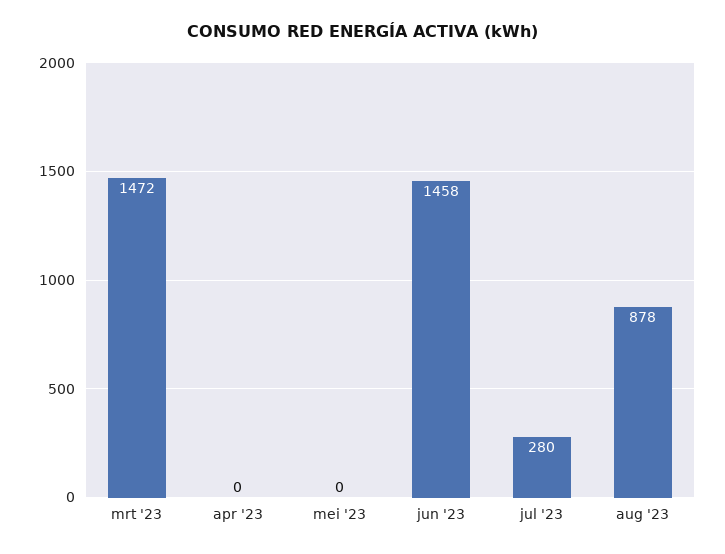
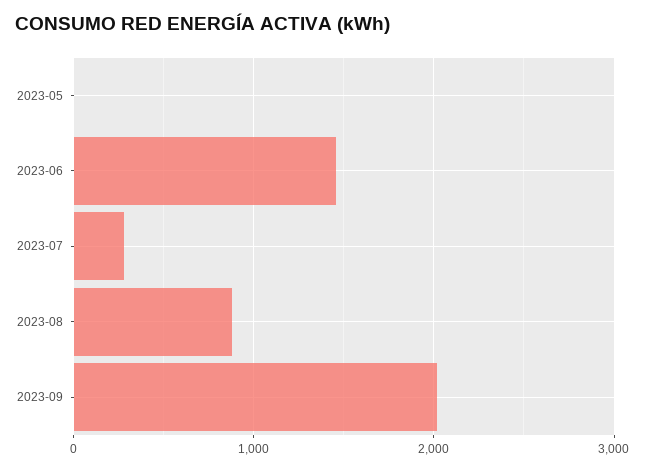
mrt '23: 1472 -> none
apr '23: 0 -> none
2023-09: none -> 2000

